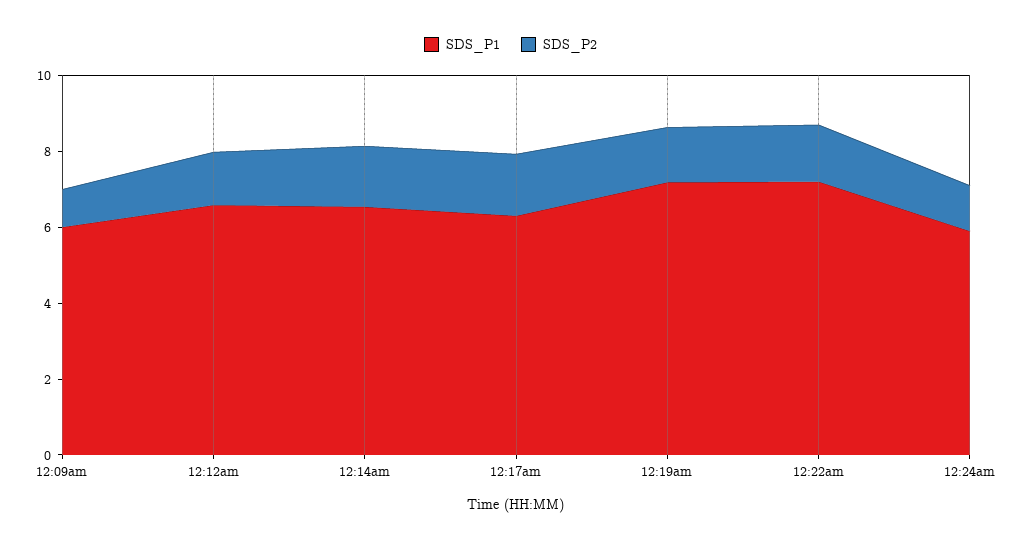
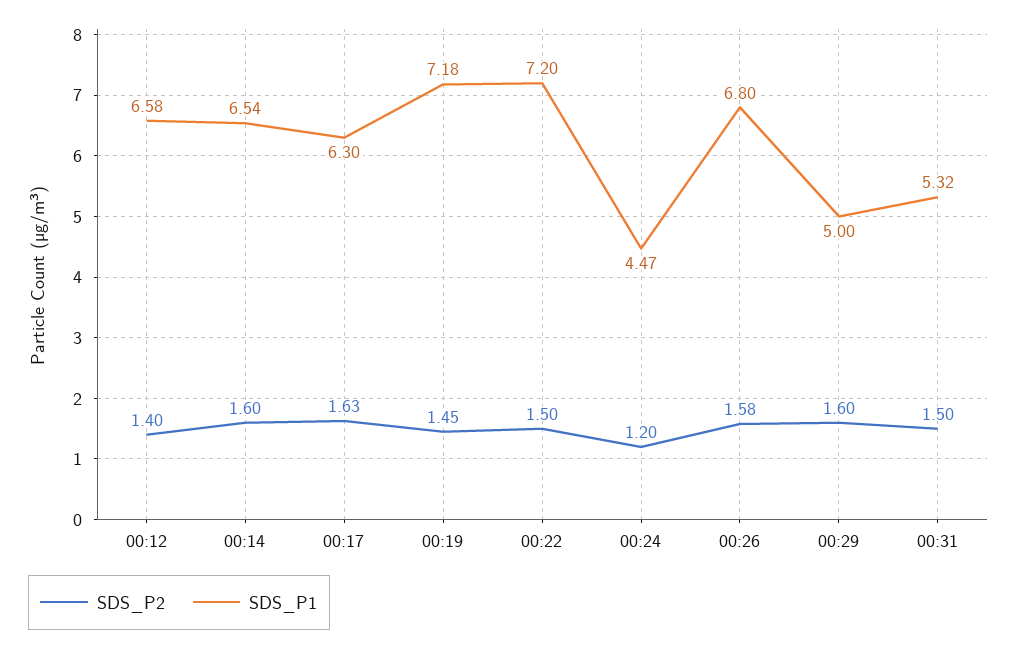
SDS_P1, 12:09am: 6 -> none
SDS_P2, 12:09am: 1 -> none
SDS_P1, 12:24am: 6 -> 4.47
SDS_P2, 00:26: none -> 1.58
SDS_P1, 00:26: none -> 6.8
SDS_P2, 00:29: none -> 1.6
SDS_P1, 00:29: none -> 5
SDS_P2, 00:31: none -> 1.5
SDS_P1, 00:31: none -> 5.32

